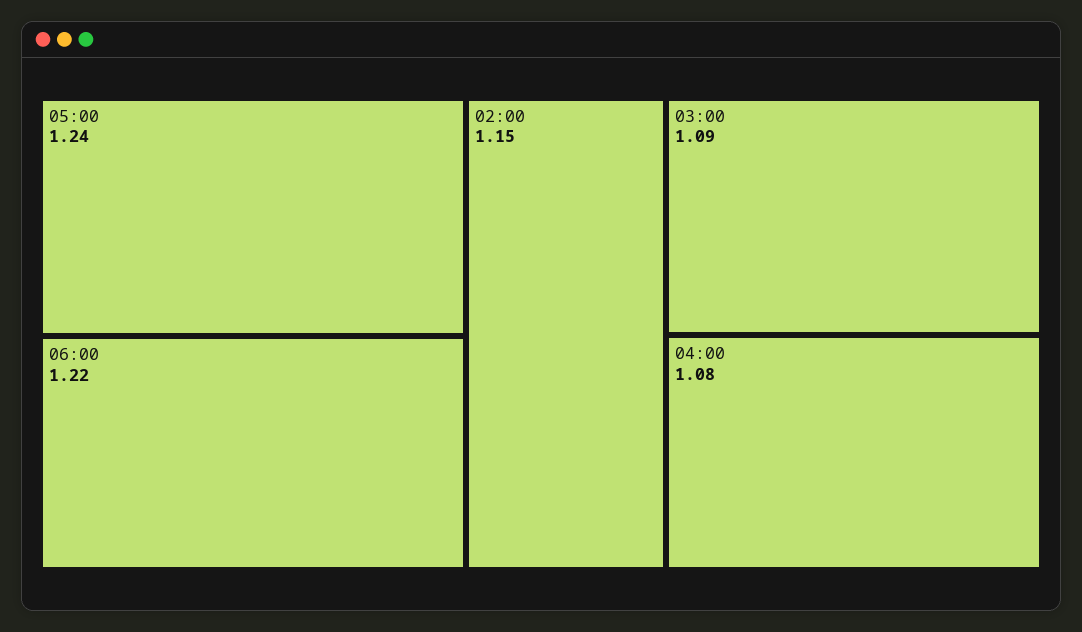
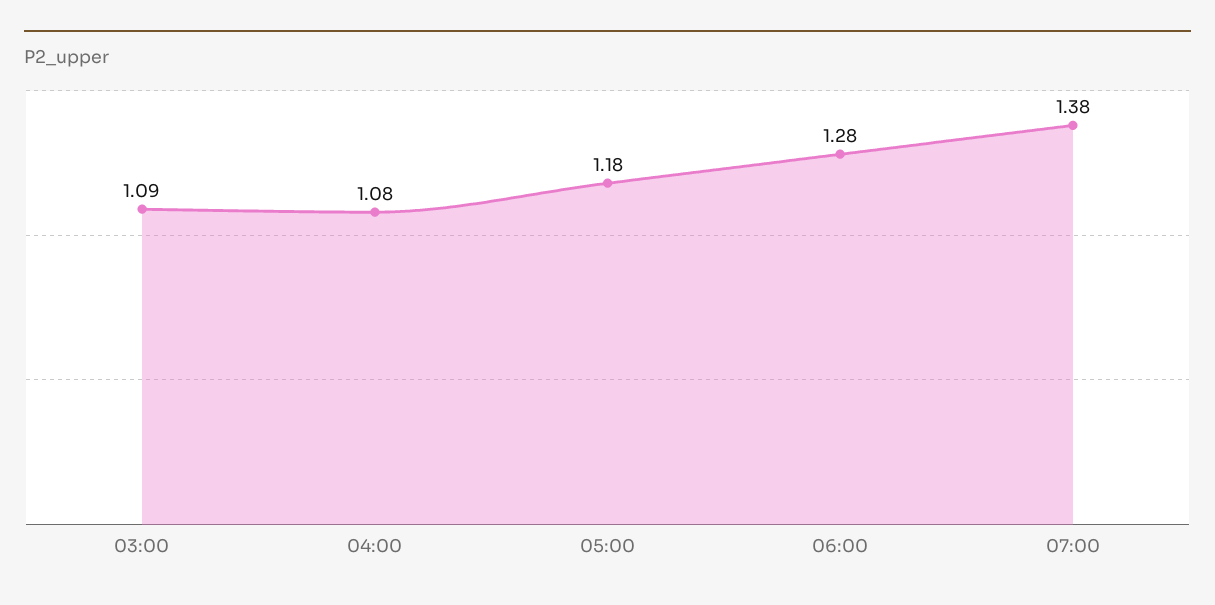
05:00: 1.24 -> 1.18
06:00: 1.22 -> 1.28
02:00: 1.15 -> none
07:00: none -> 1.38

